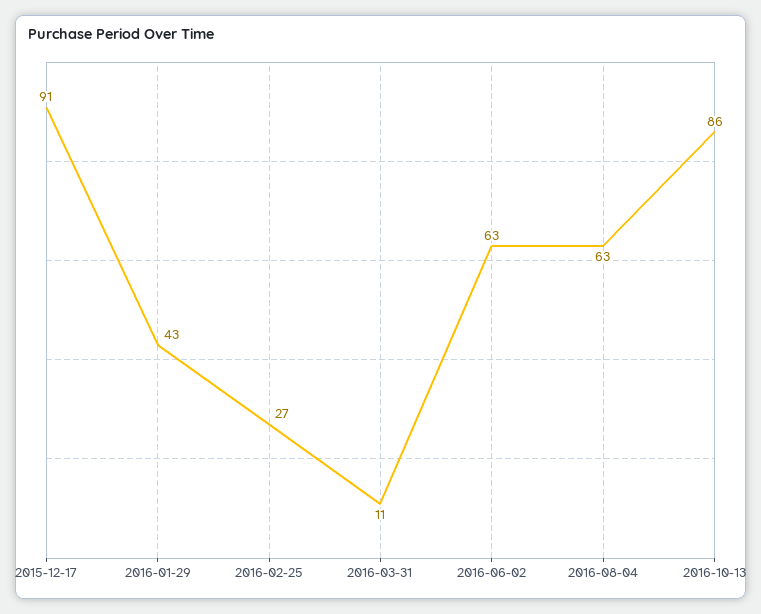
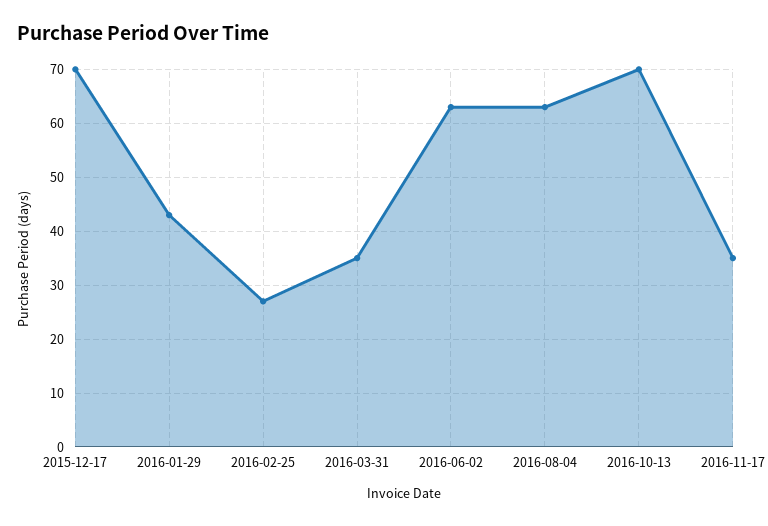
2015-12-17: 91 -> 70
2016-03-31: 11 -> 35
2016-10-13: 86 -> 70
2016-11-17: none -> 35

